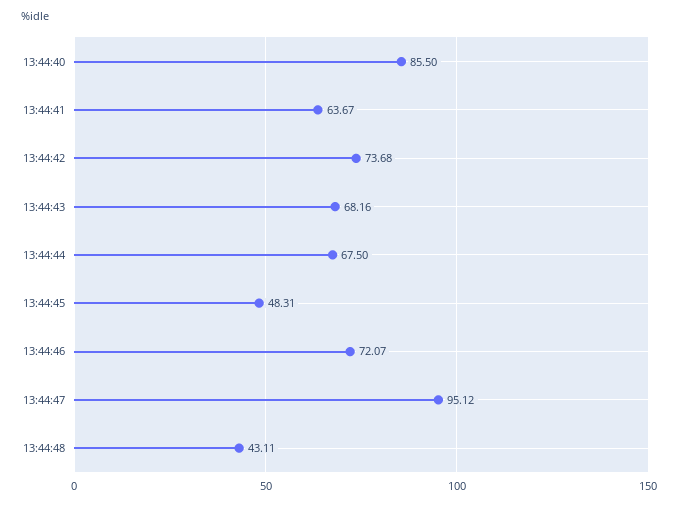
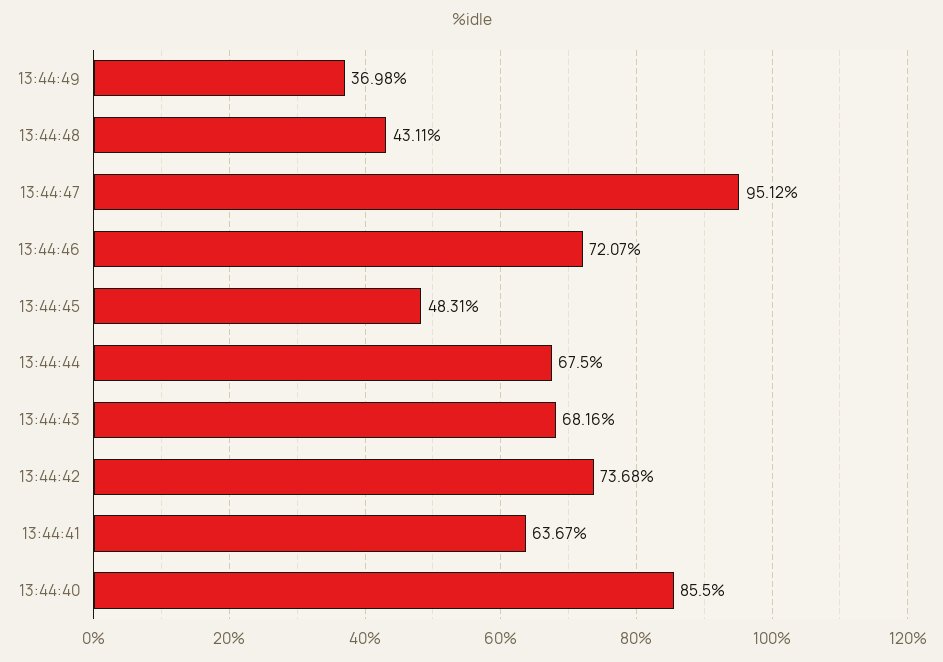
13:44:49: none -> 36.98

